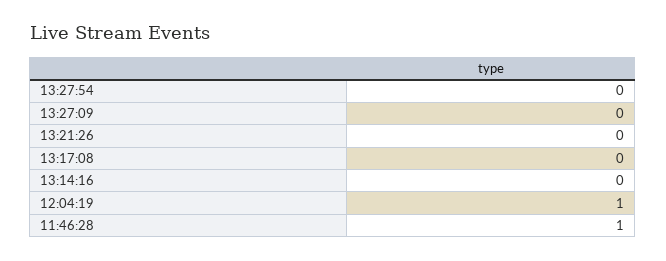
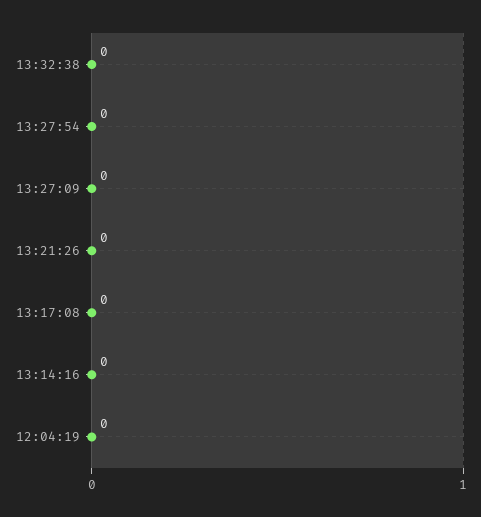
12:04:19: 1 -> 0
11:46:28: 1 -> none
13:32:38: none -> 0

